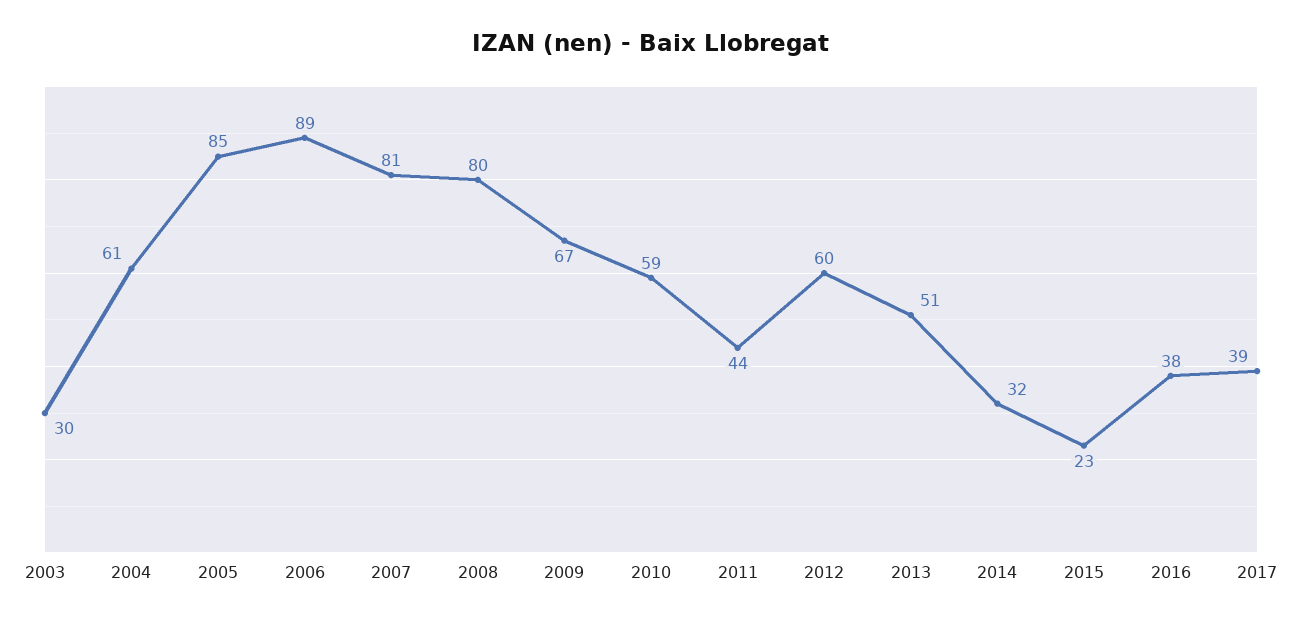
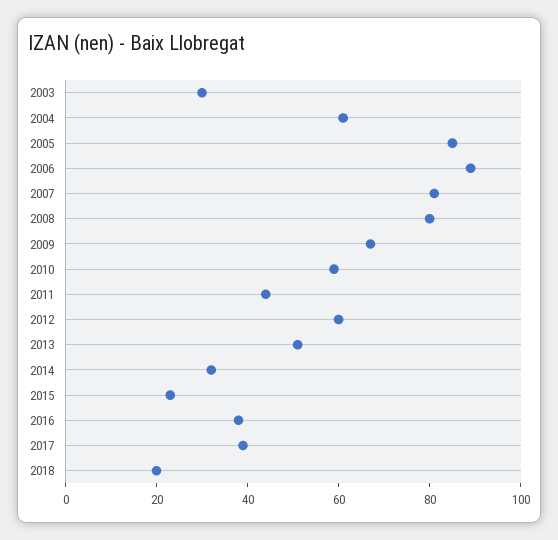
2018: none -> 20

